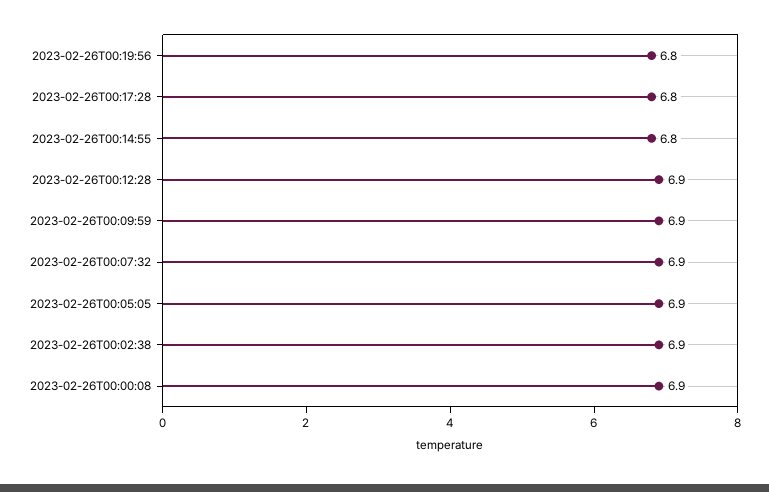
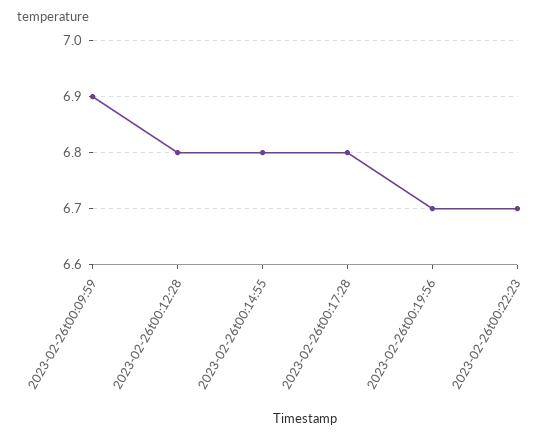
2023-02-26T00:19:56: 6.8 -> 6.7
2023-02-26T00:12:28: 6.9 -> 6.8
2023-02-26T00:07:32: 6.9 -> none
2023-02-26T00:05:05: 6.9 -> none
2023-02-26T00:02:38: 6.9 -> none
2023-02-26T00:00:08: 6.9 -> none
2023-02-26t00:22:23: none -> 6.7

